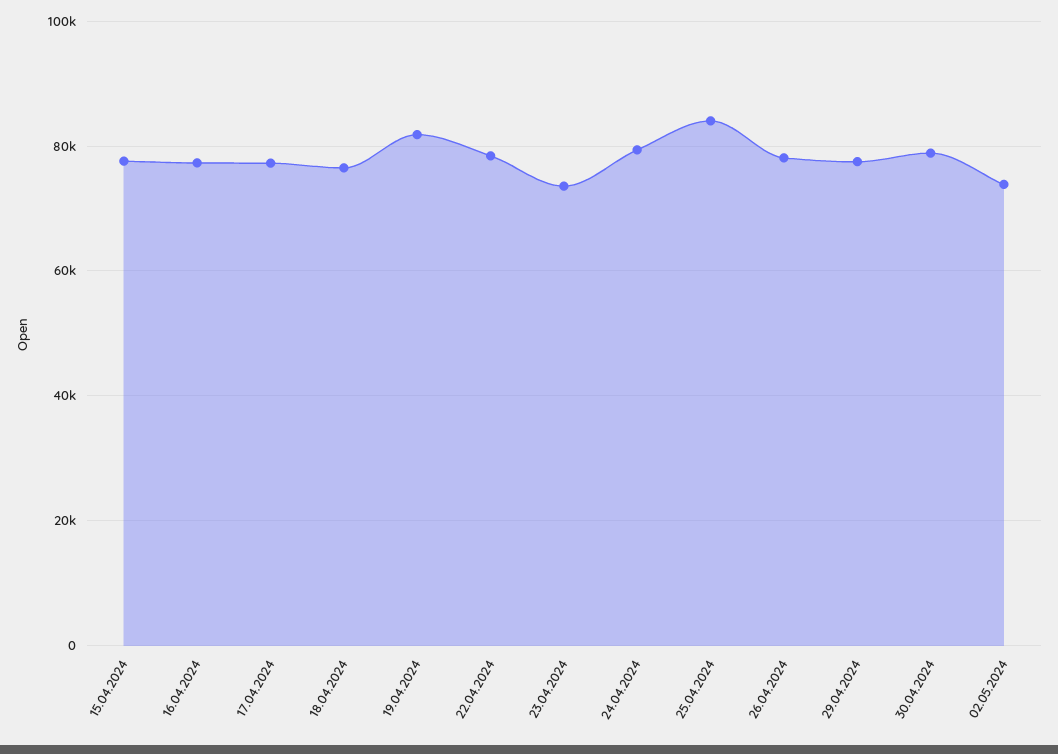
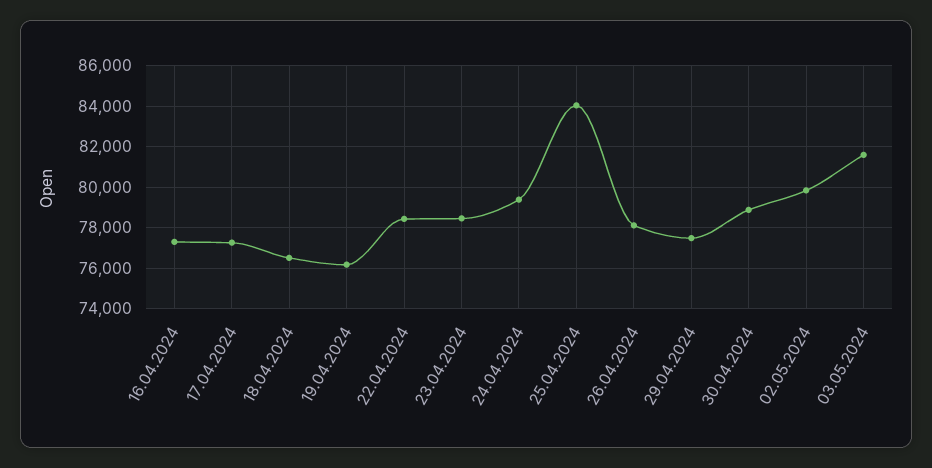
15.04.2024: 78000 -> none
19.04.2024: 82000 -> 76000
23.04.2024: 74000 -> 78500
02.05.2024: 74000 -> 80000
03.05.2024: none -> 81500

